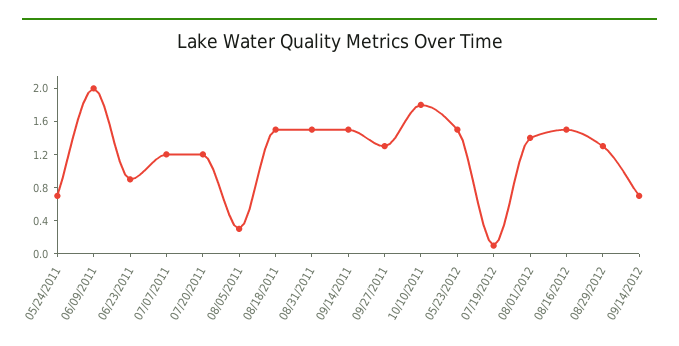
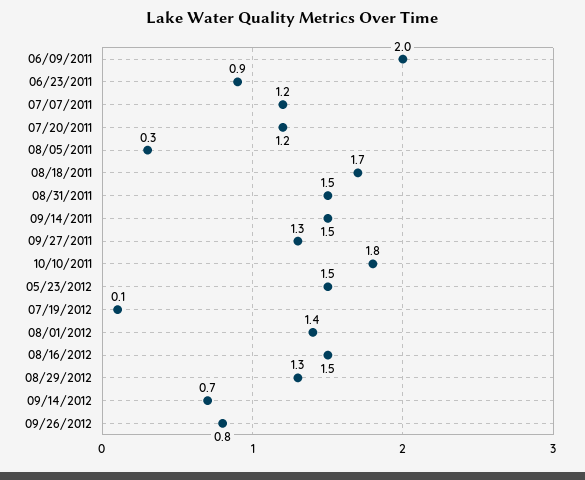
05/24/2011: 0.7 -> none
08/18/2011: 1.5 -> 1.7
09/26/2012: none -> 0.8

